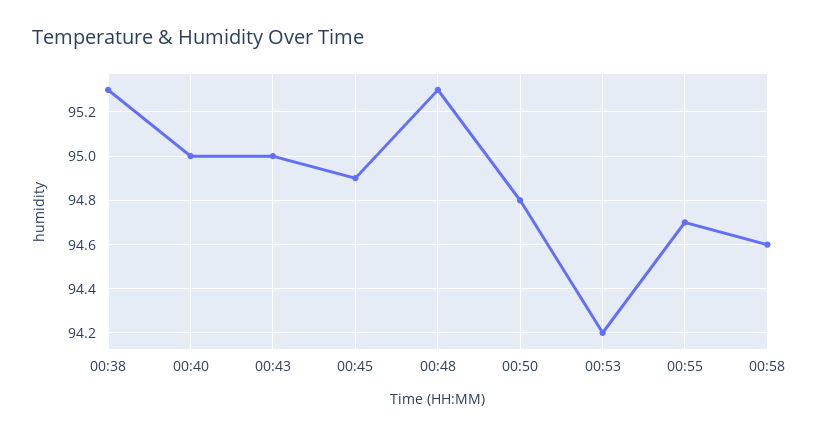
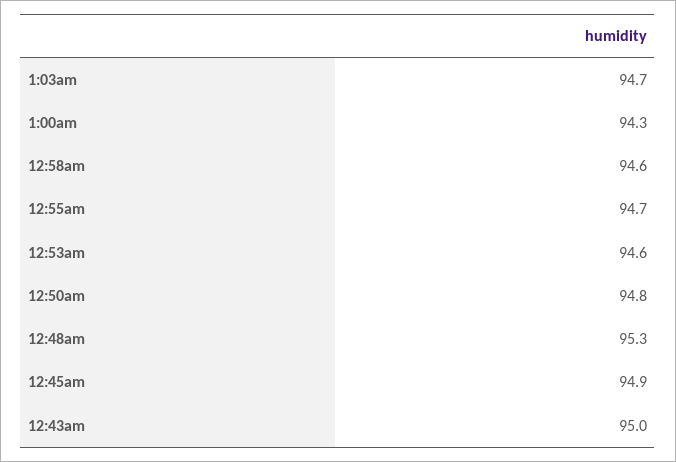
00:38: 95.3 -> none
00:40: 95 -> none
00:53: 94.2 -> 94.6
1:03am: none -> 94.7
1:00am: none -> 94.3

